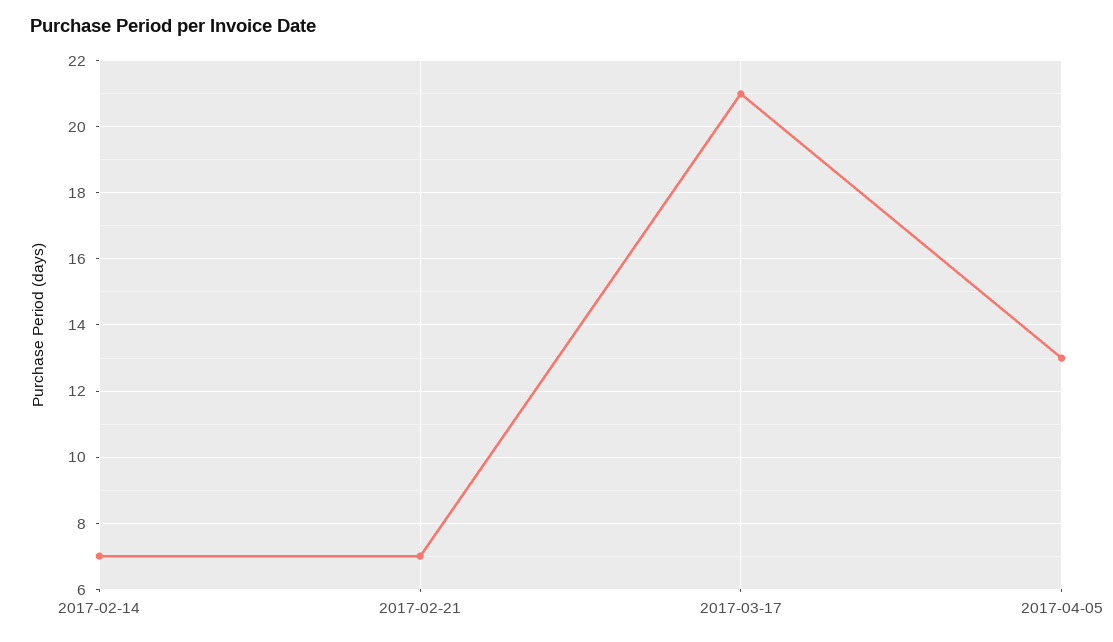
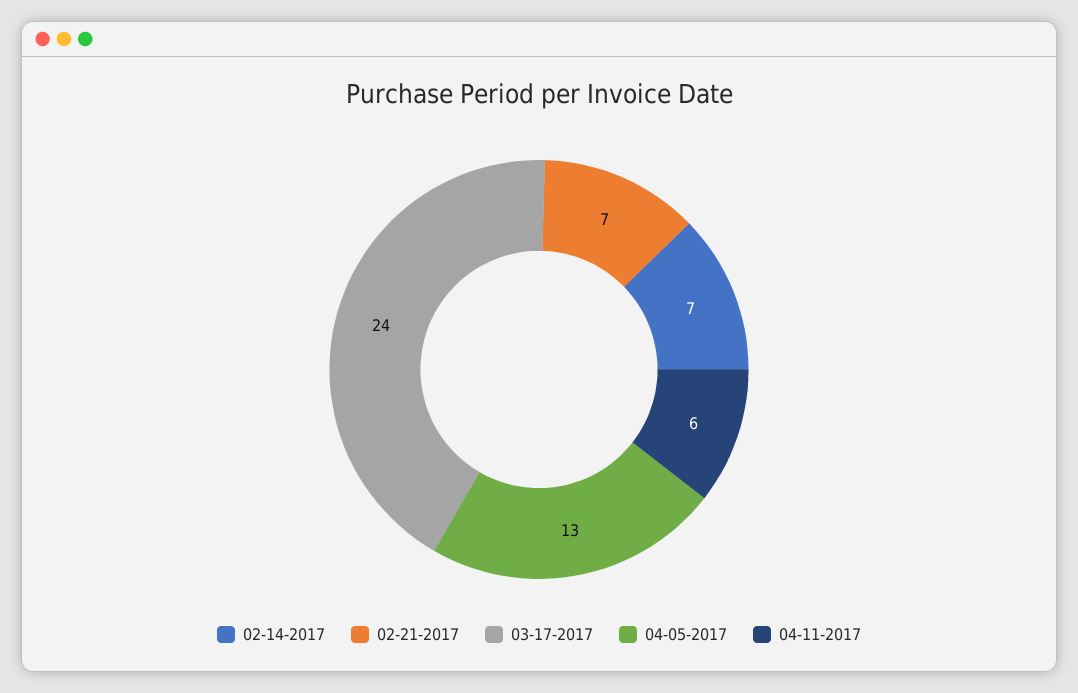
2017-03-17: 21 -> 24
04-11-2017: none -> 6

